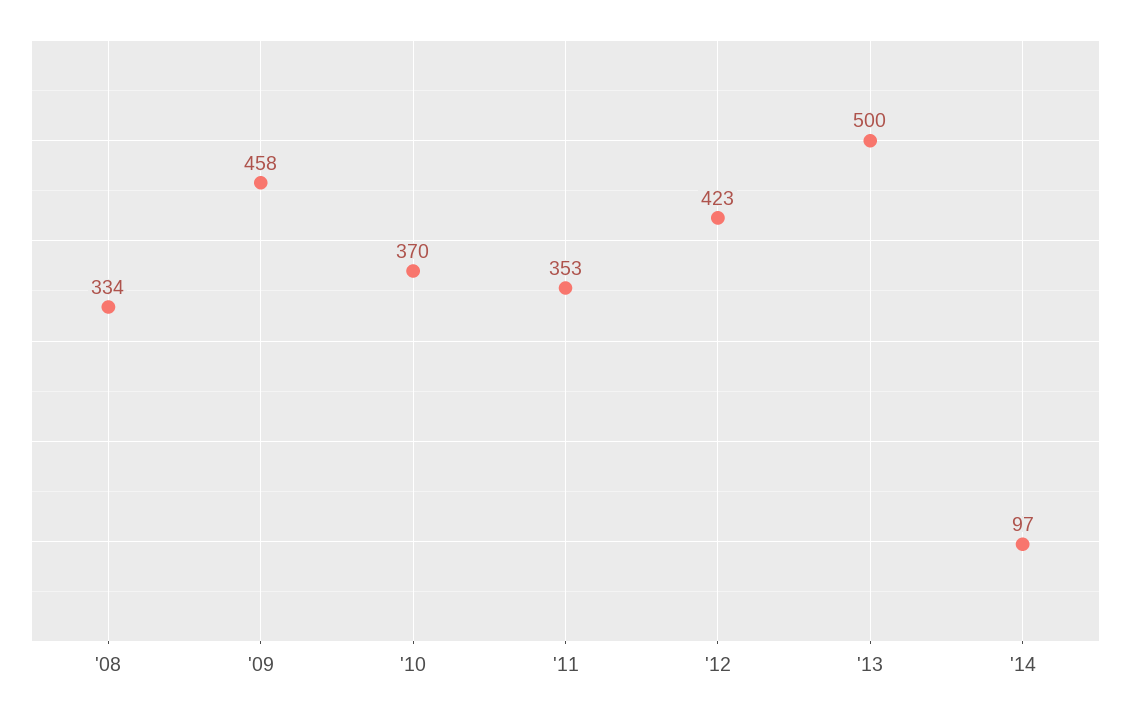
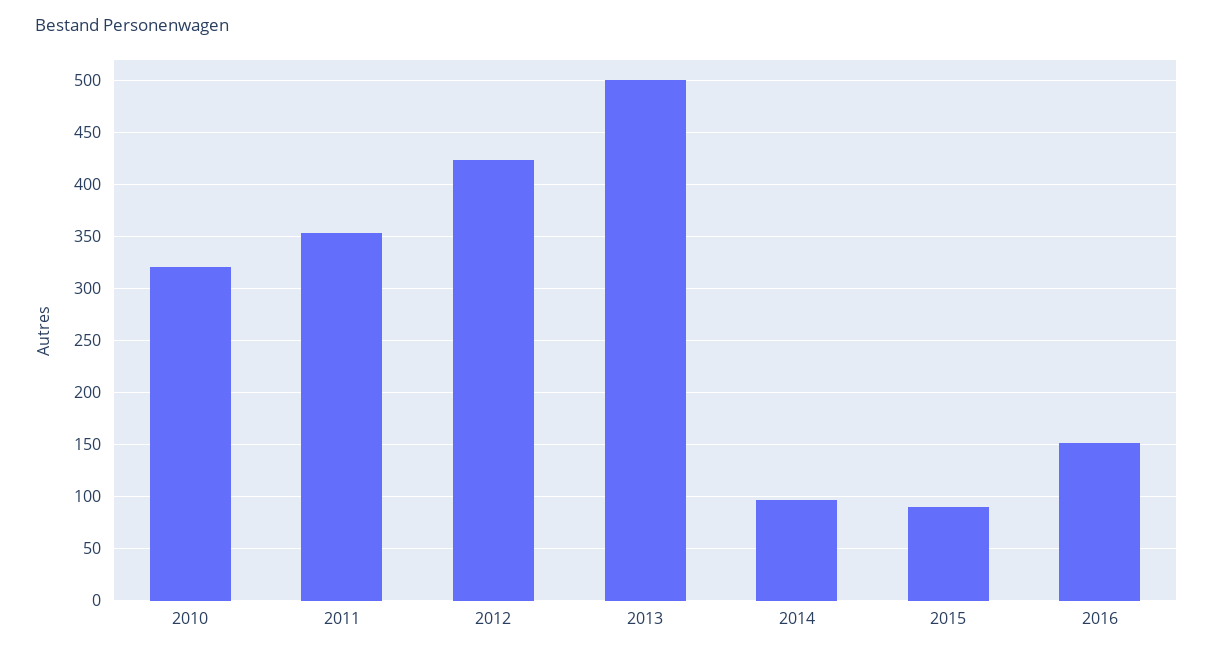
'08: 334 -> none
'09: 458 -> none
'10: 370 -> 320
2015: none -> 90
2016: none -> 150

